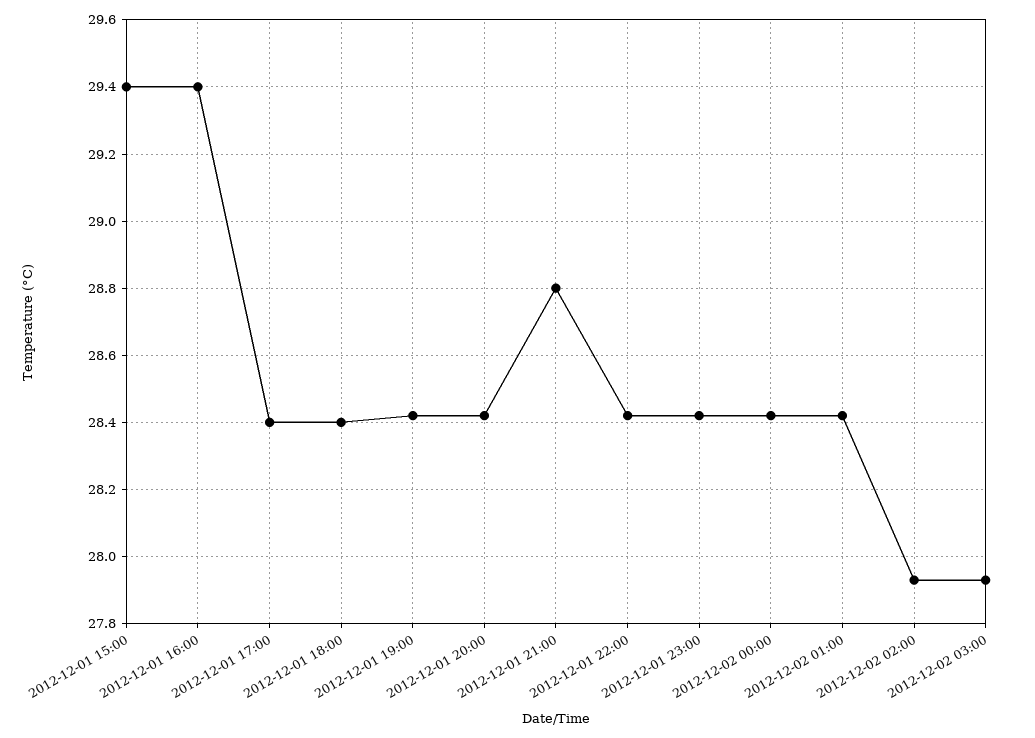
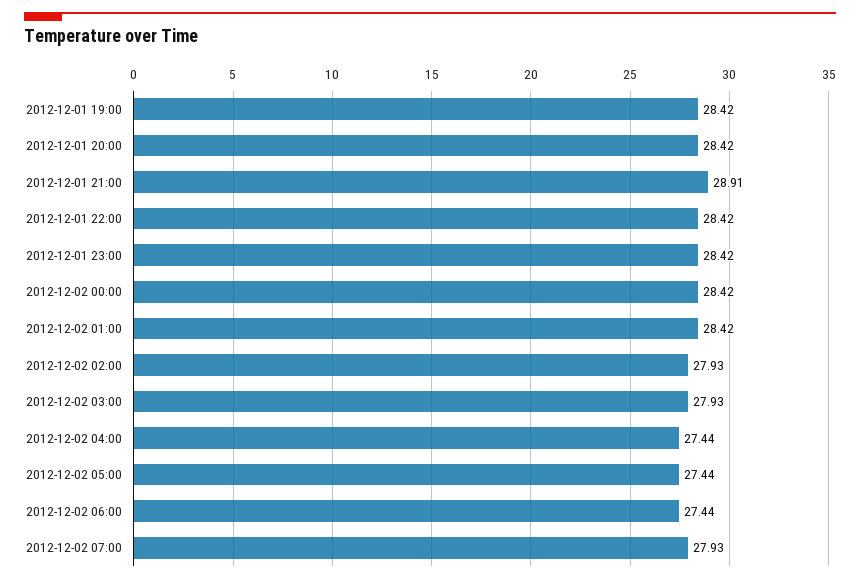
2012-12-01 15:00: 29.4 -> none
2012-12-01 16:00: 29.4 -> none
2012-12-01 17:00: 28.4 -> none
2012-12-01 18:00: 28.4 -> none
2012-12-01 21:00: 28.8 -> 28.91
2012-12-02 04:00: none -> 27.44
2012-12-02 05:00: none -> 27.44
2012-12-02 06:00: none -> 27.44
2012-12-02 07:00: none -> 27.93

